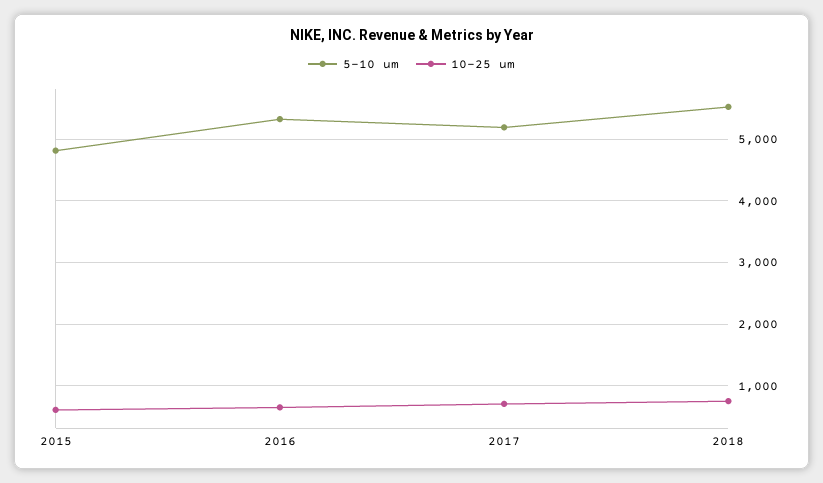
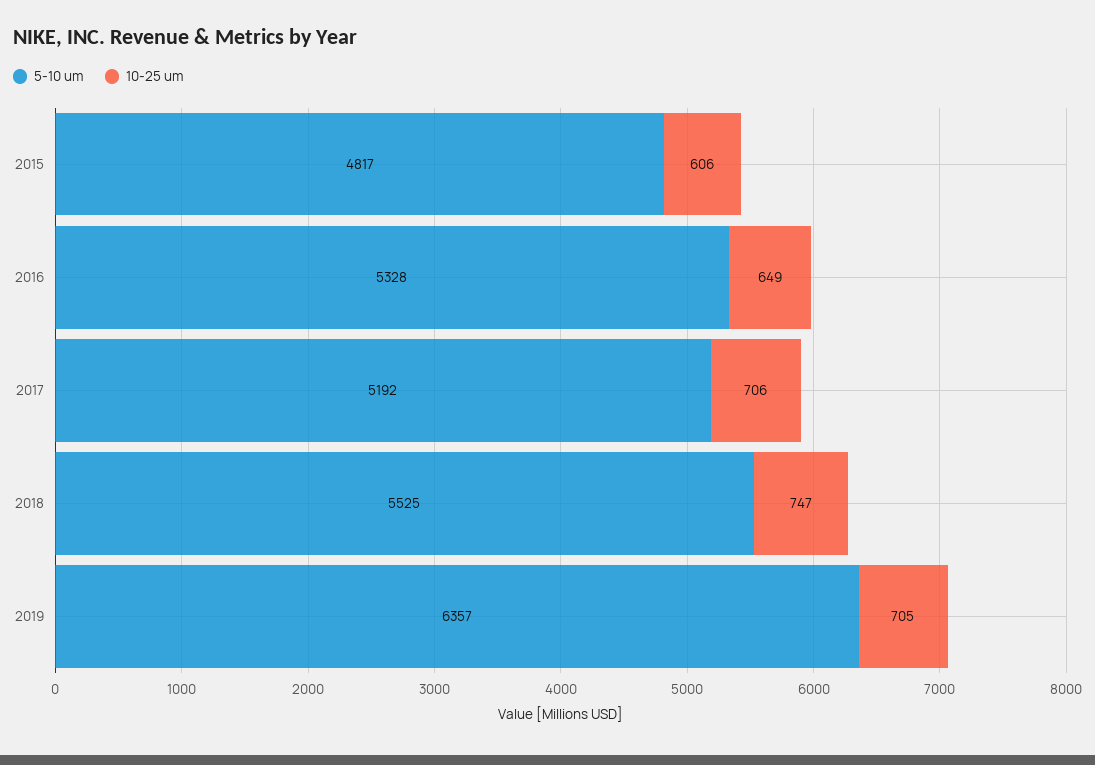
5-10 um, 2019: none -> 6357
10-25 um, 2019: none -> 705

